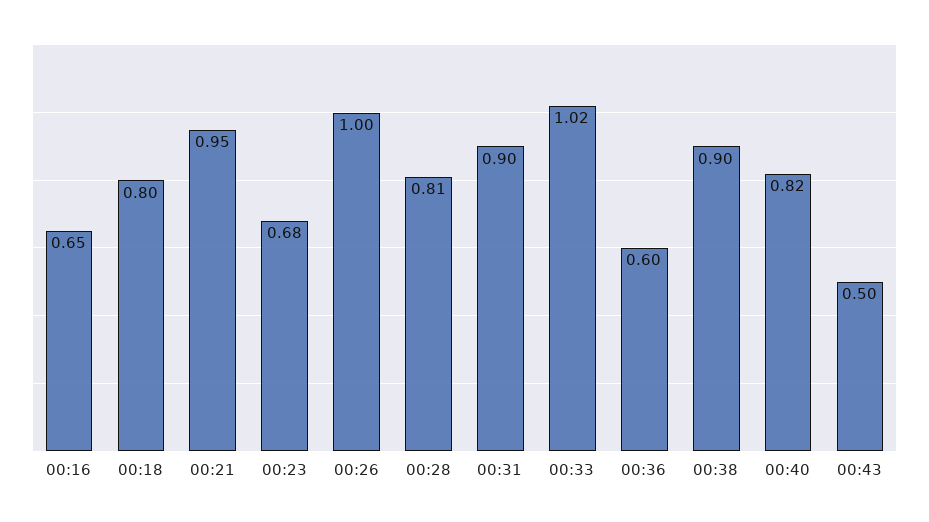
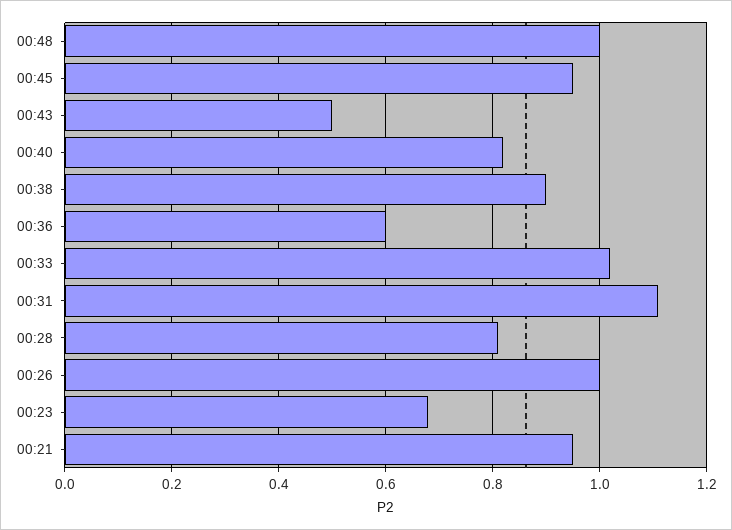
00:16: 0.65 -> none
00:18: 0.8 -> none
00:31: 0.9 -> 1.1
00:48: none -> 1
00:45: none -> 0.95

